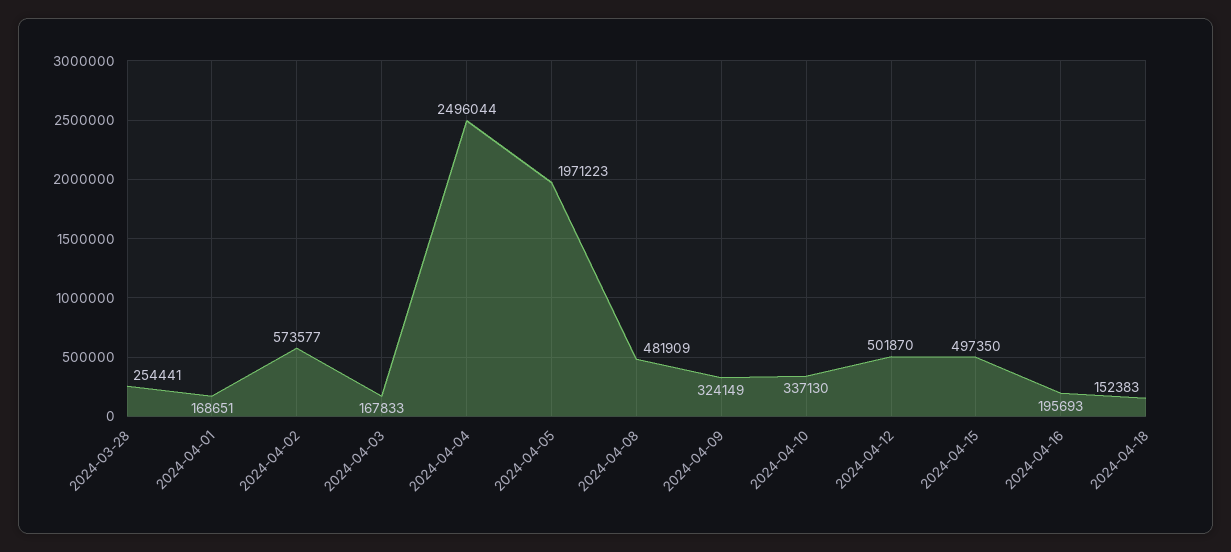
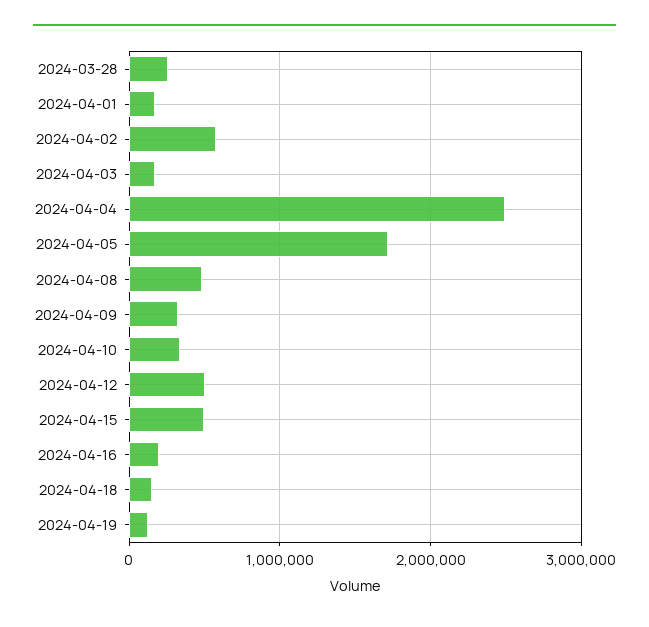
2024-04-05: 1971223 -> 1700000
2024-04-19: none -> 100000

